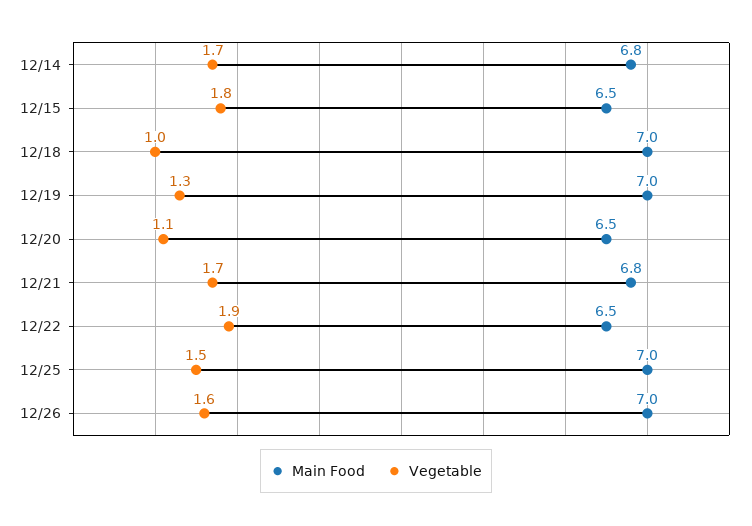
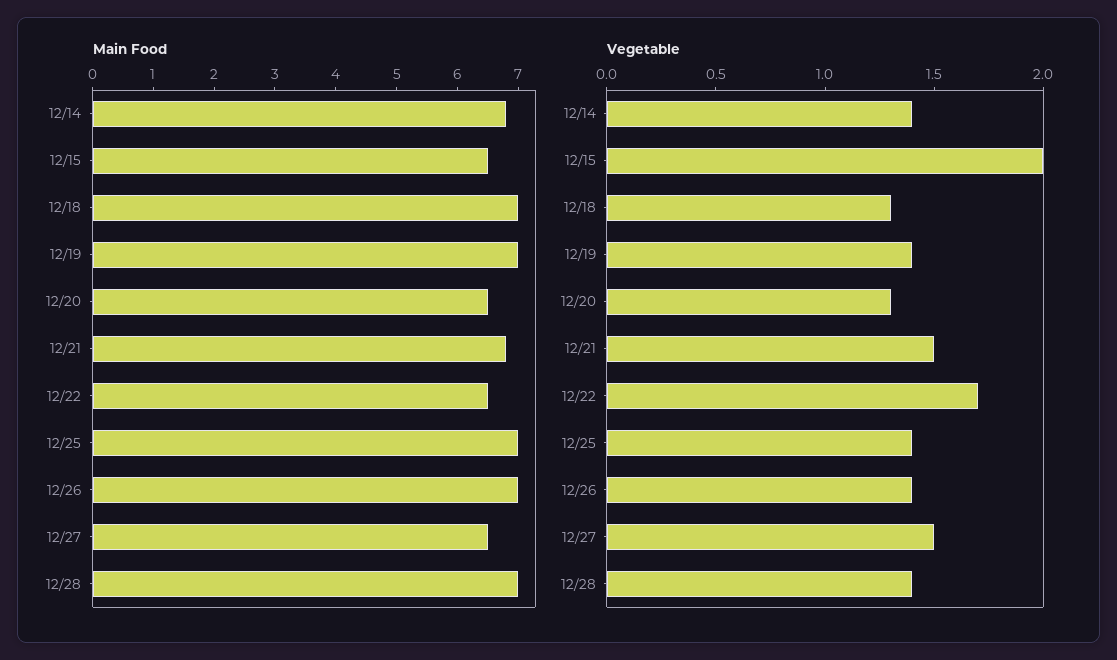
Vegetable, 12/14: 1.7 -> 1.4
Vegetable, 12/15: 1.8 -> 2
Vegetable, 12/18: 1 -> 1.3
Vegetable, 12/19: 1.3 -> 1.4
Vegetable, 12/20: 1.1 -> 1.3
Vegetable, 12/21: 1.7 -> 1.5
Vegetable, 12/22: 1.9 -> 1.7
Vegetable, 12/25: 1.5 -> 1.4
Vegetable, 12/26: 1.6 -> 1.4
Main Food, 12/27: none -> 6.5
Main Food, 12/28: none -> 7
Vegetable, 12/27: none -> 1.5
Vegetable, 12/28: none -> 1.4

